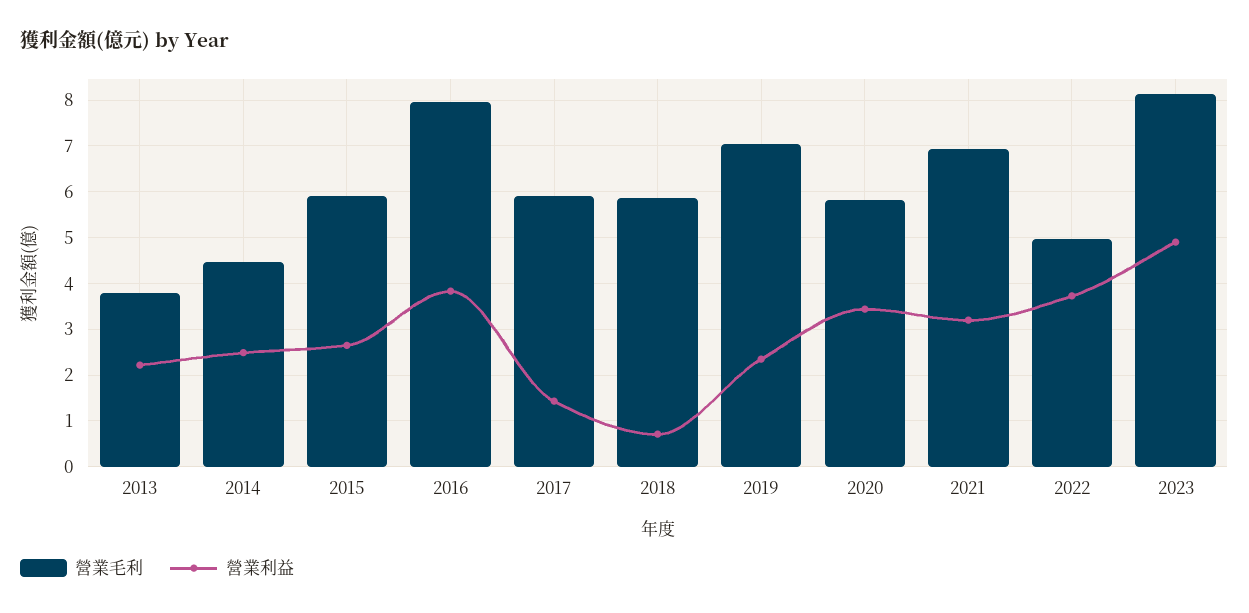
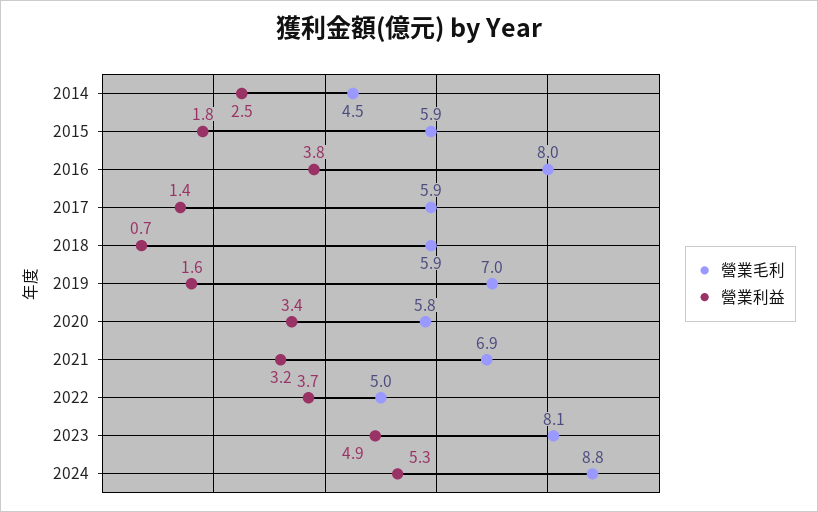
營業毛利, 2013: 3.8 -> none
營業利益, 2013: 2.2 -> none
營業利益, 2015: 2.6 -> 1.8
營業利益, 2019: 2.4 -> 1.6
營業毛利, 2024: none -> 8.8
營業利益, 2024: none -> 5.3

